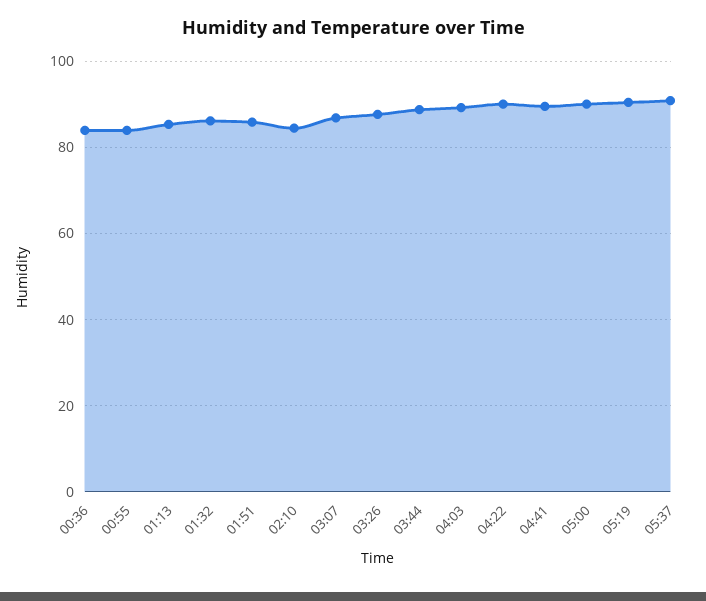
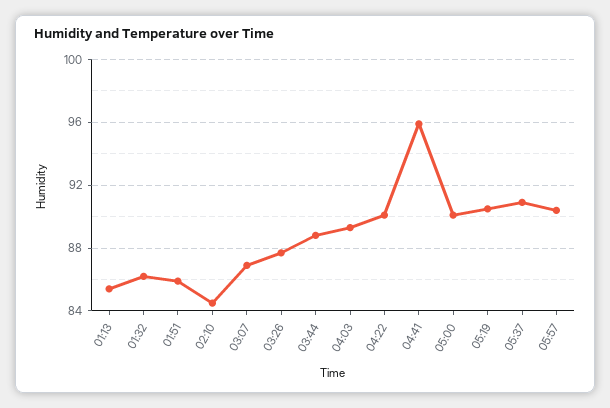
00:36: 84 -> none
00:55: 84 -> none
04:41: 90 -> 96
05:57: none -> 90.5

